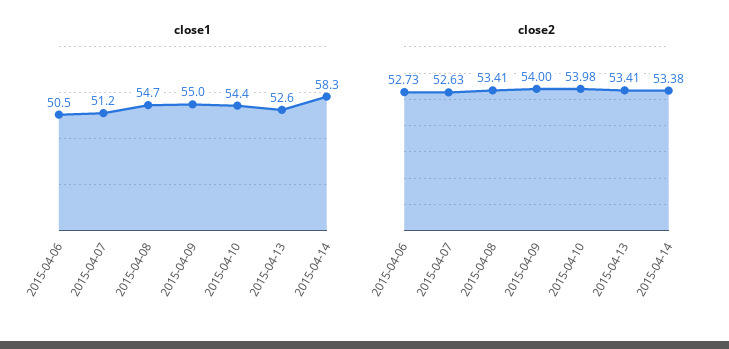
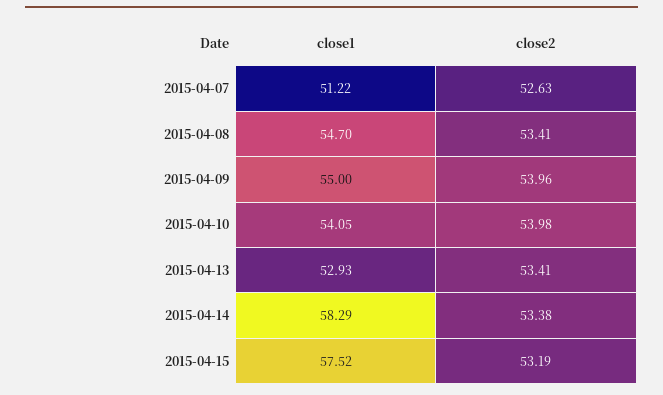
close1, 2015-04-06: 50.5 -> none
close1, 2015-04-10: 54.4 -> 54.05
close1, 2015-04-13: 52.6 -> 52.93
close2, 2015-04-06: 52.73 -> none
close2, 2015-04-09: 54 -> 53.96
close1, 2015-04-15: none -> 57.52
close2, 2015-04-15: none -> 53.19

